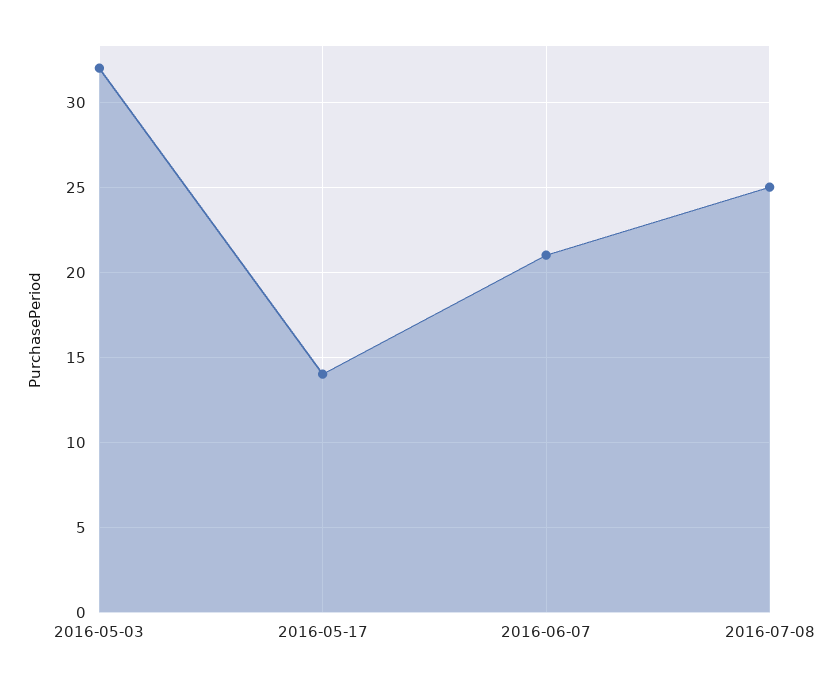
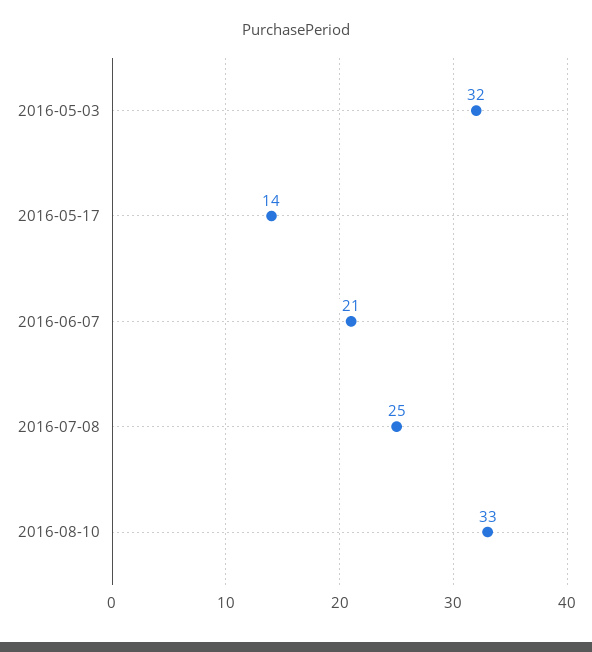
2016-08-10: none -> 33

